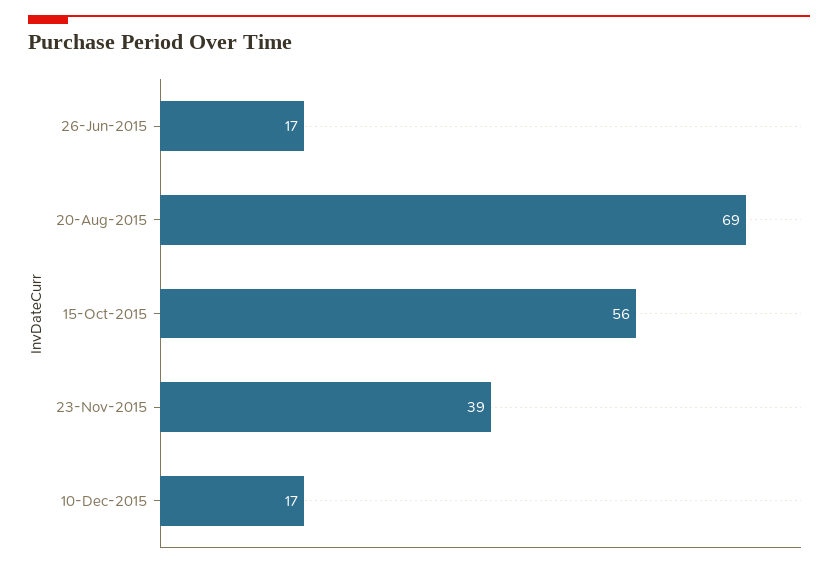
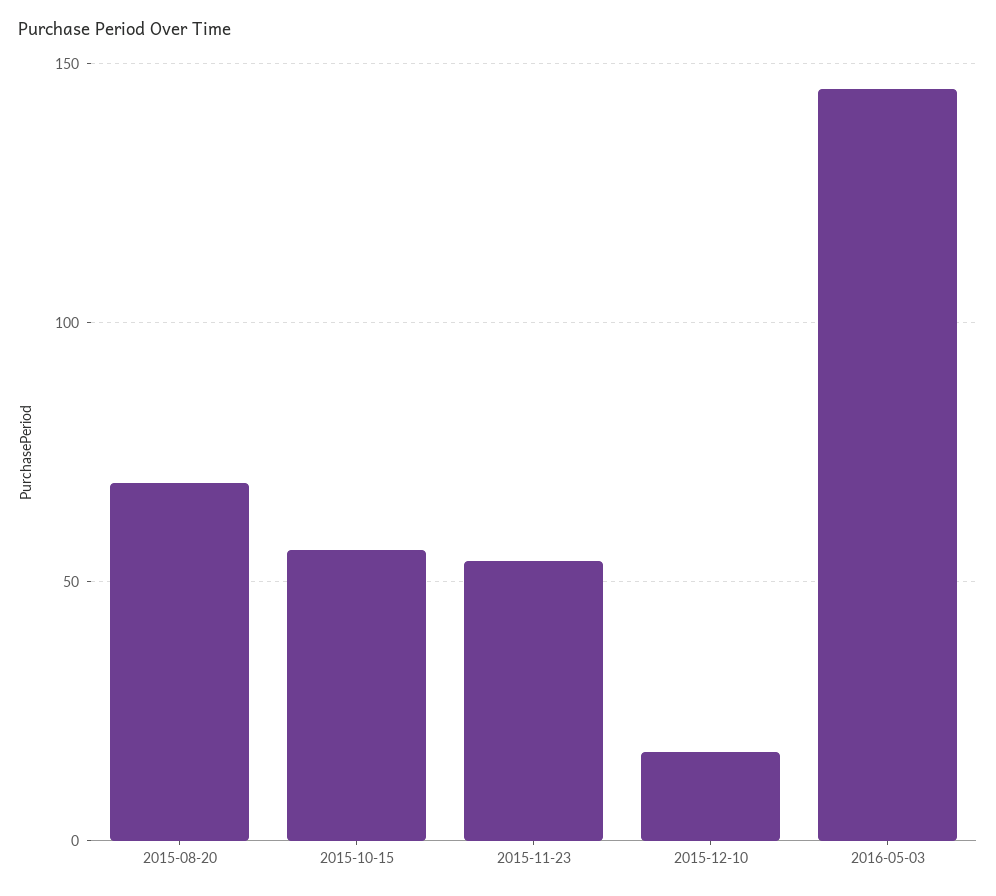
26-Jun-2015: 17 -> none
23-Nov-2015: 39 -> 55
2016-05-03: none -> 145

